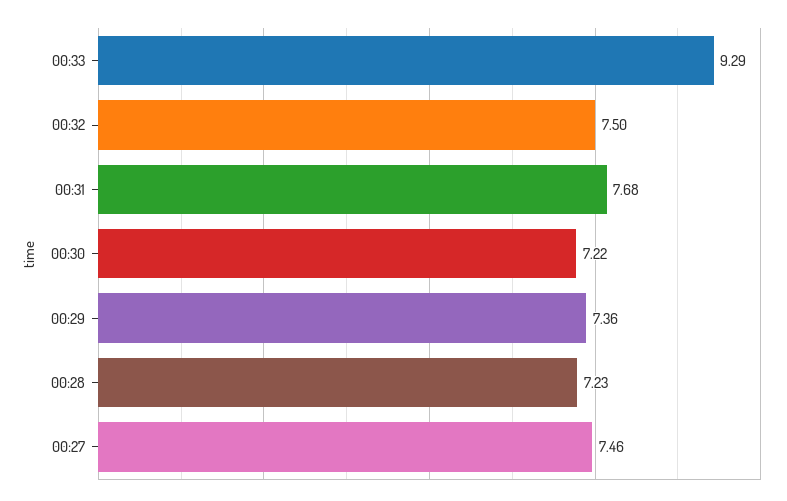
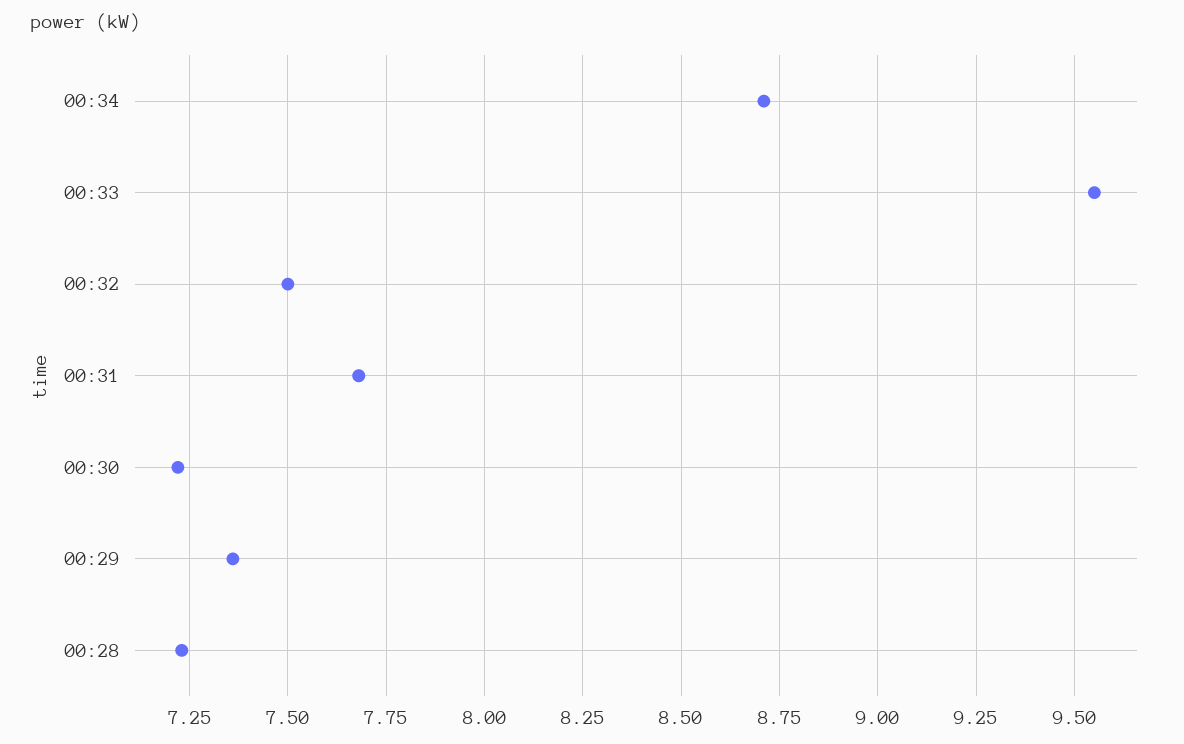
00:33: 9.29 -> 9.55
00:27: 7.46 -> none
00:34: none -> 8.7

